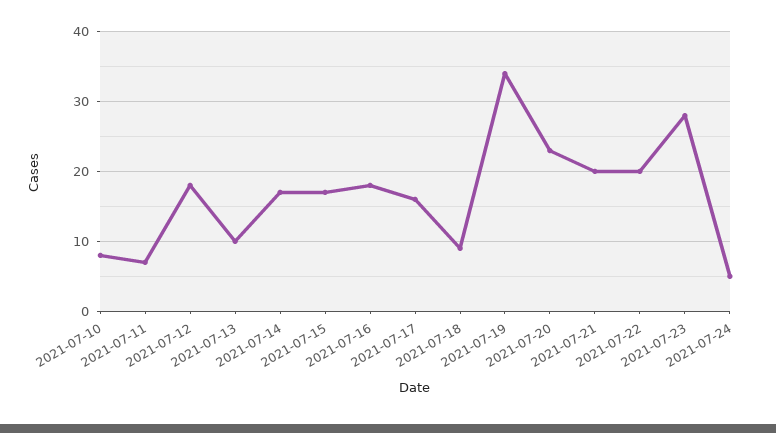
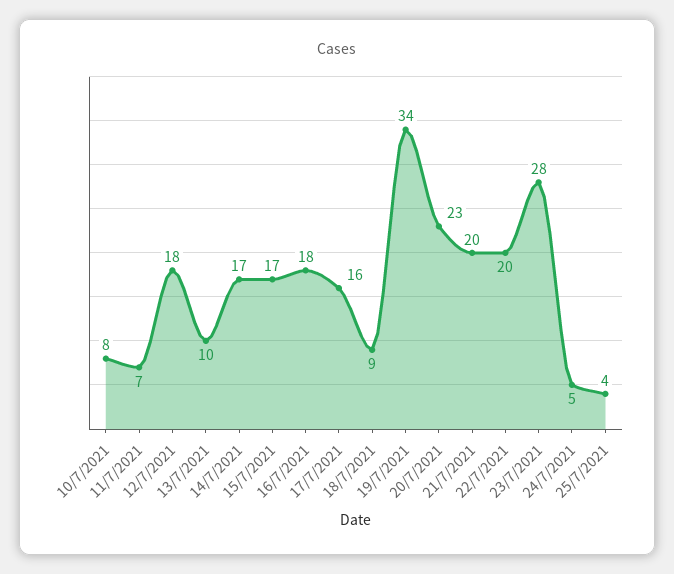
25/7/2021: none -> 4

